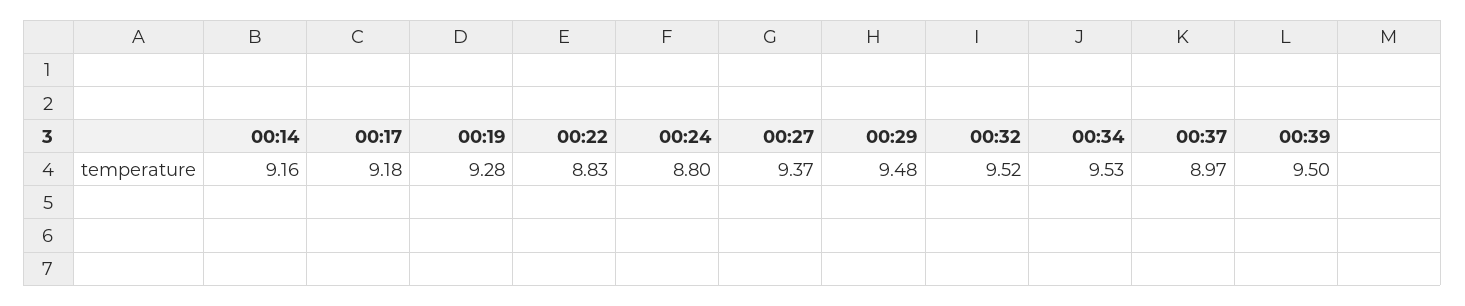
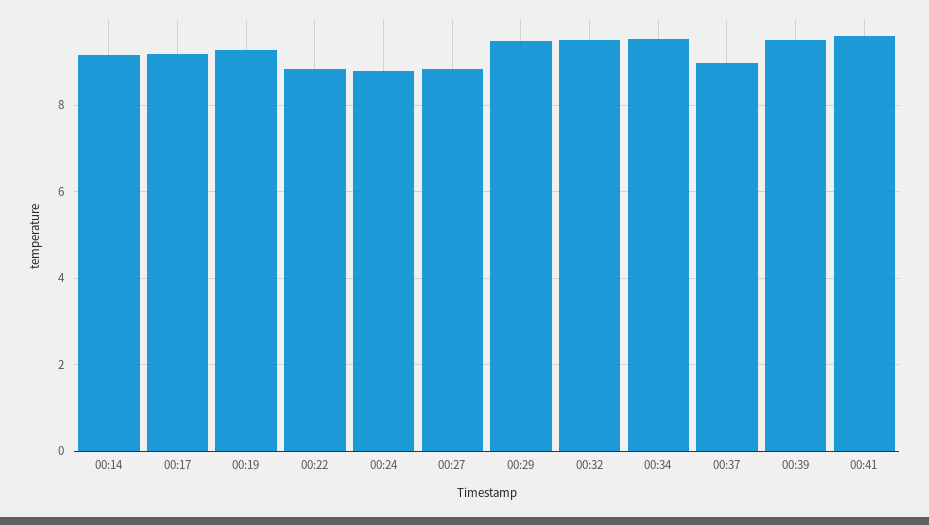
00:27: 9.37 -> 8.8
00:41: none -> 9.6

